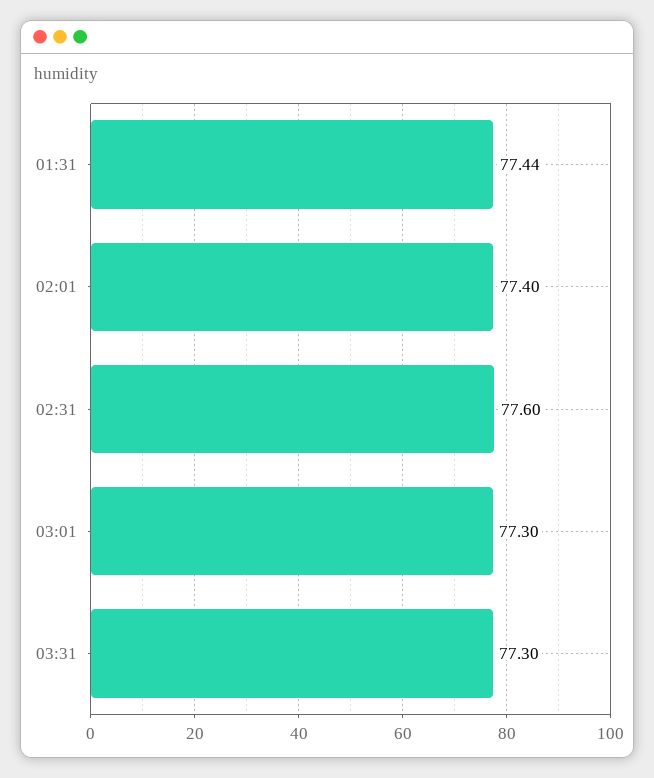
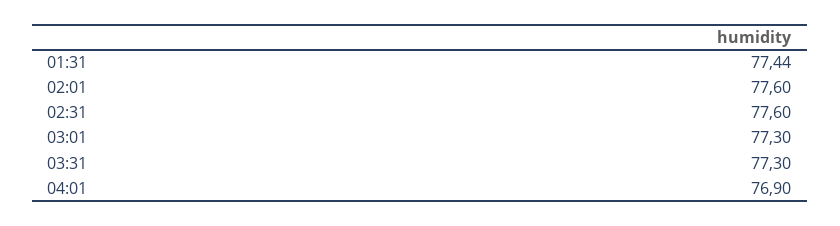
02:01: 77.4 -> 77.6
04:01: none -> 76.9

